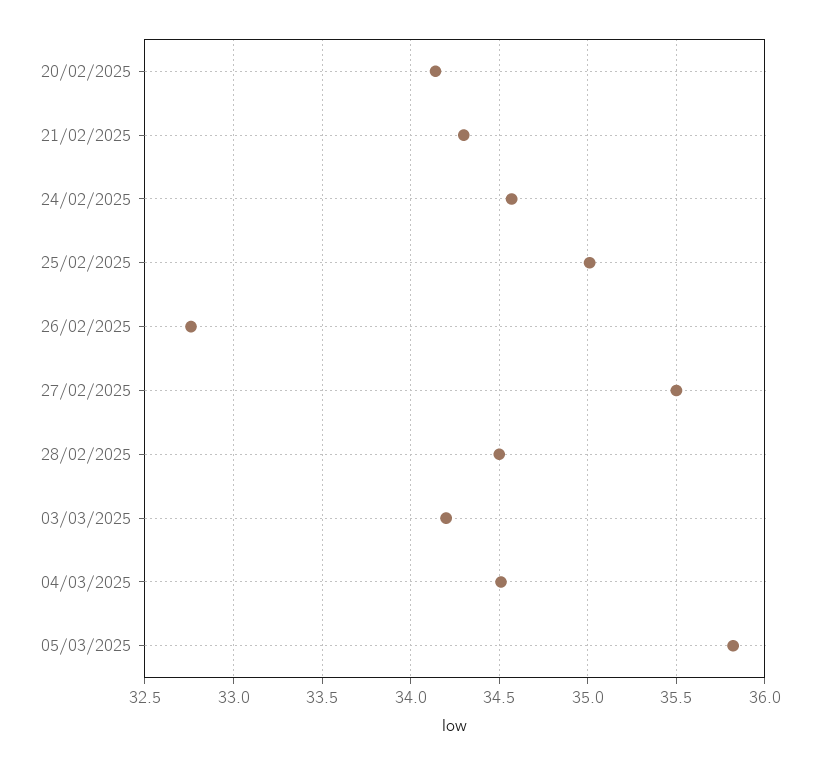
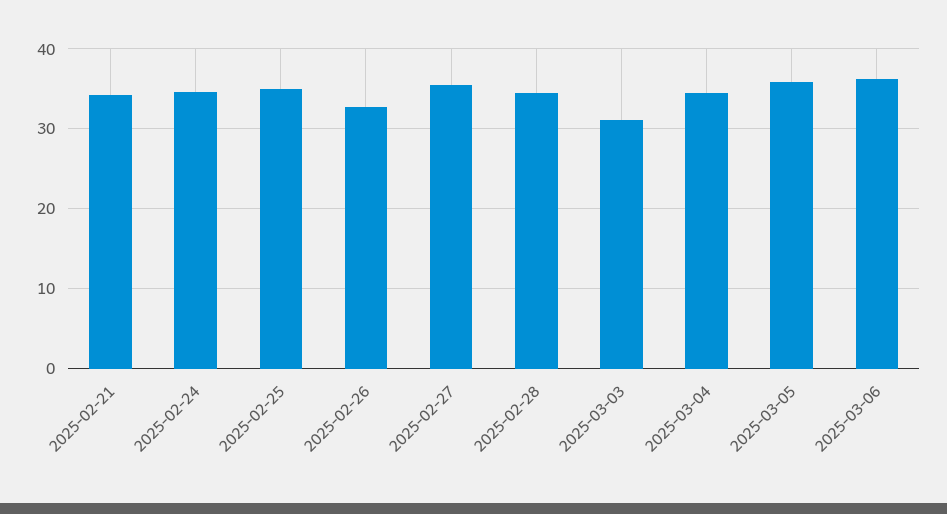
20/02/2025: 34.15 -> none
03/03/2025: 34.2 -> 31
2025-03-06: none -> 36

